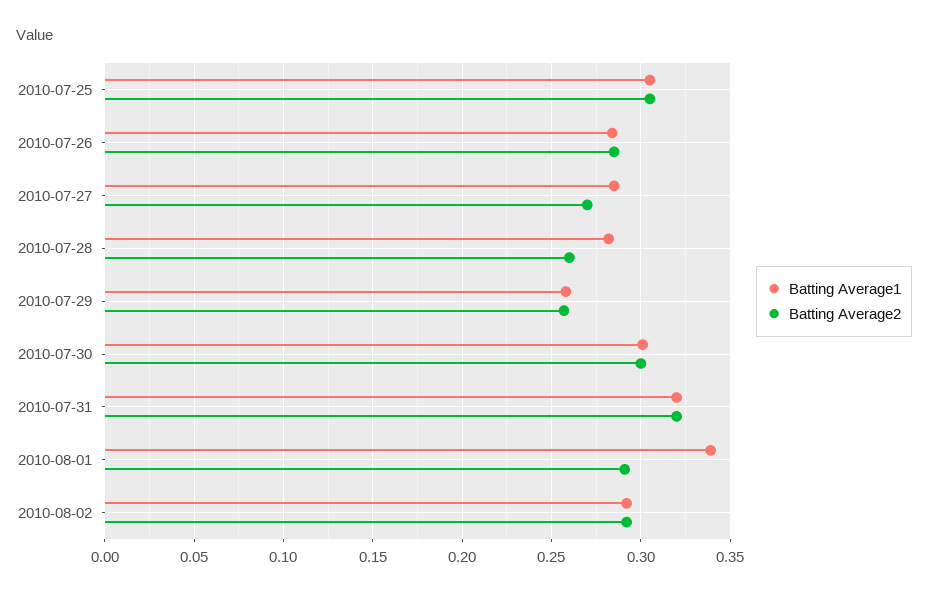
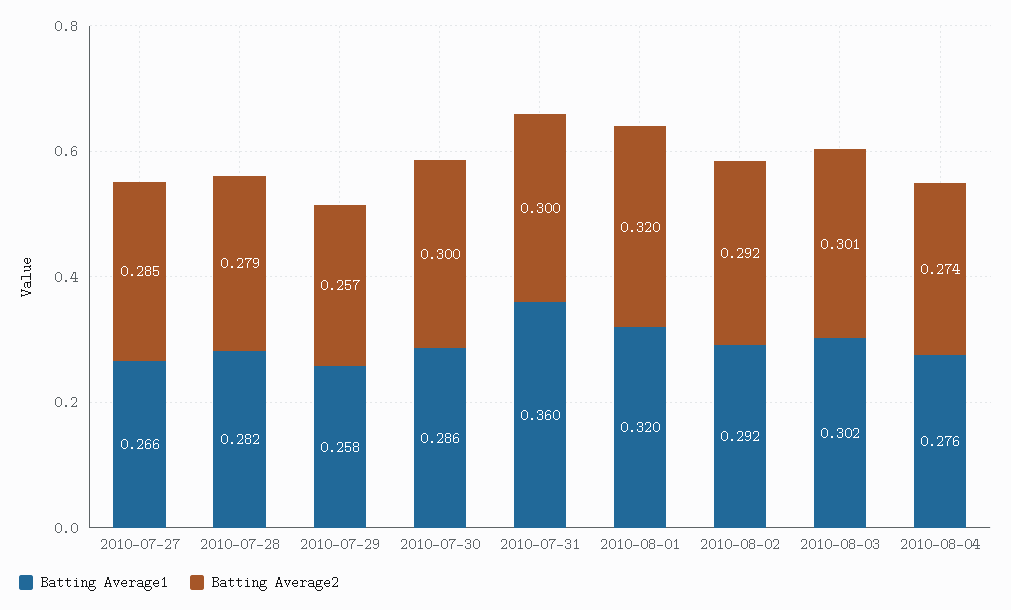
Batting Average1, 2010-07-25: 0.305 -> none
Batting Average2, 2010-07-25: 0.305 -> none
Batting Average1, 2010-07-26: 0.285 -> none
Batting Average2, 2010-07-26: 0.285 -> none
Batting Average1, 2010-07-27: 0.285 -> 0.266
Batting Average2, 2010-07-27: 0.27 -> 0.285
Batting Average2, 2010-07-28: 0.26 -> 0.279
Batting Average1, 2010-07-30: 0.3 -> 0.286
Batting Average1, 2010-07-31: 0.32 -> 0.36
Batting Average2, 2010-07-31: 0.32 -> 0.3
Batting Average1, 2010-08-01: 0.34 -> 0.32
Batting Average2, 2010-08-01: 0.29 -> 0.32
Batting Average1, 2010-08-03: none -> 0.302
Batting Average2, 2010-08-03: none -> 0.301
Batting Average1, 2010-08-04: none -> 0.276
Batting Average2, 2010-08-04: none -> 0.274

